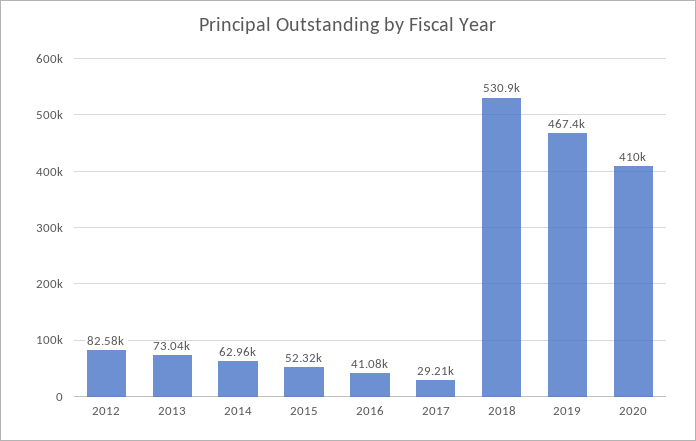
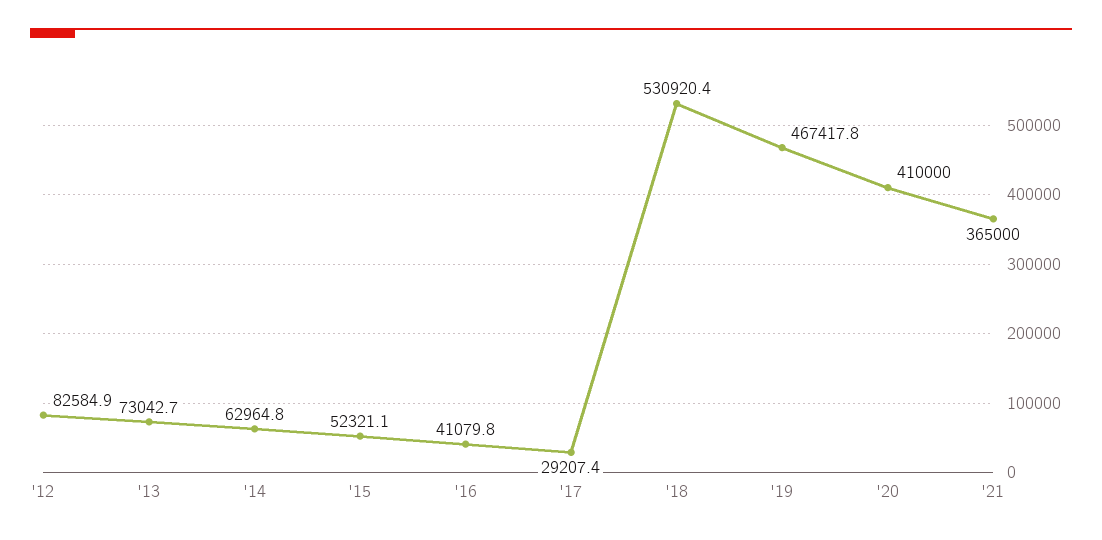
'21: none -> 365000

